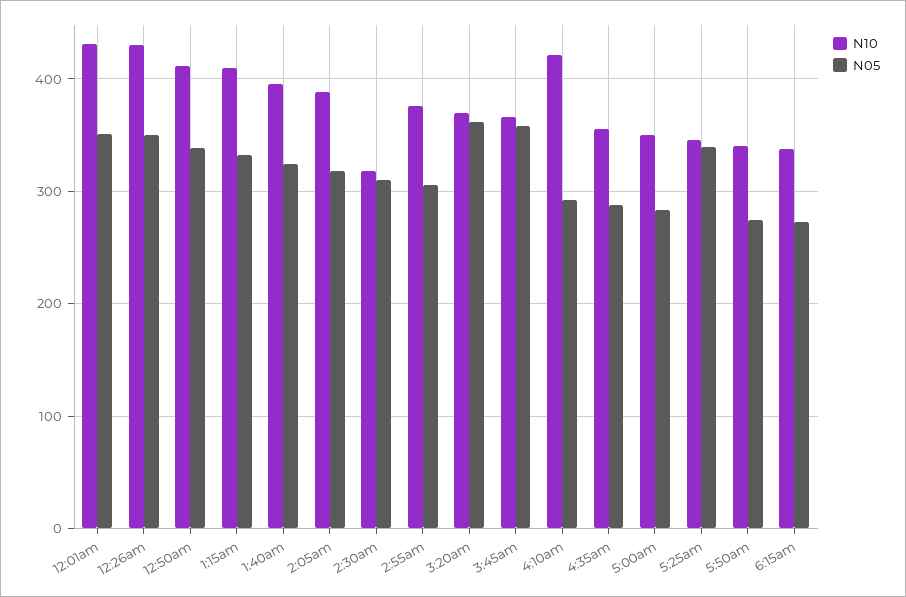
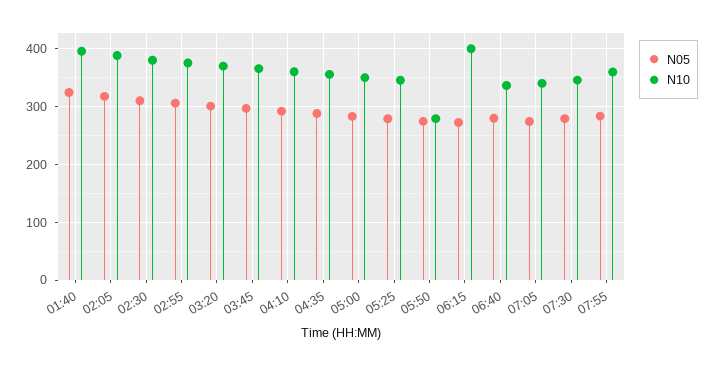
N10, 12:01am: 430 -> none
N05, 12:01am: 350 -> none
N10, 12:26am: 430 -> none
N05, 12:26am: 350 -> none
N10, 12:50am: 410 -> none
N05, 12:50am: 340 -> none
N10, 1:15am: 410 -> none
N05, 1:15am: 330 -> none
N10, 2:30am: 320 -> 380
N05, 3:20am: 360 -> 300
N05, 3:45am: 360 -> 300
N10, 4:10am: 420 -> 360
N05, 5:25am: 340 -> 280
N10, 5:50am: 340 -> 280
N10, 6:15am: 340 -> 400
N05, 06:40: none -> 280
N10, 06:40: none -> 340
N05, 07:05: none -> 280
N10, 07:05: none -> 340
N05, 07:30: none -> 280
N10, 07:30: none -> 340
N05, 07:55: none -> 280
N10, 07:55: none -> 360

